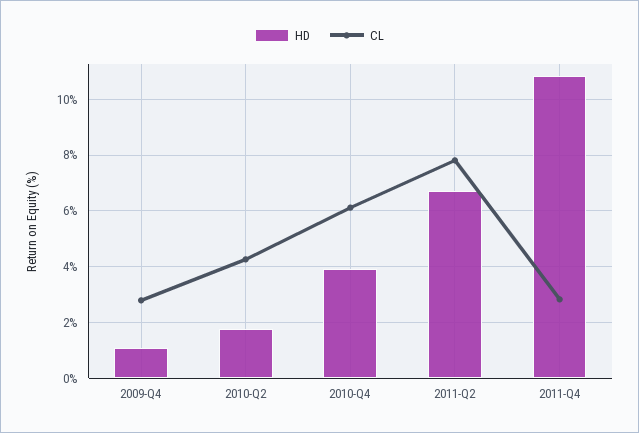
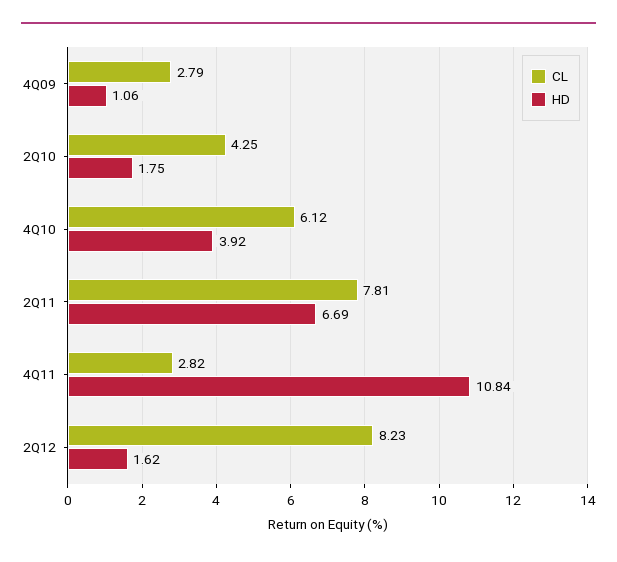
CL, 2Q12: none -> 8.23
HD, 2Q12: none -> 1.62

